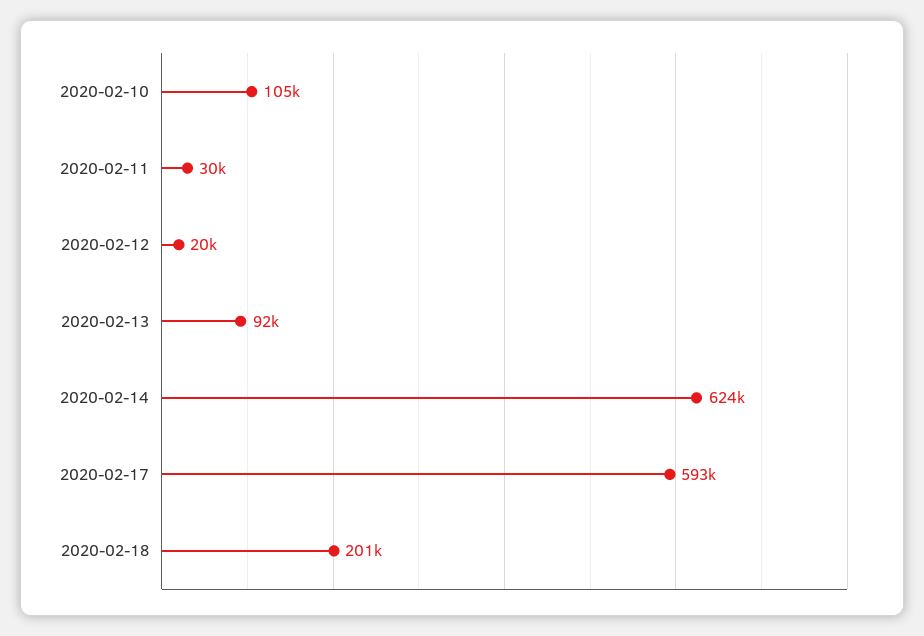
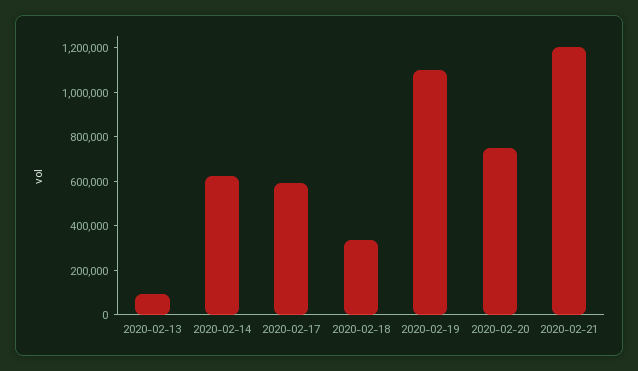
2020-02-10: 105000 -> none
2020-02-11: 30000 -> none
2020-02-12: 20000 -> none
2020-02-18: 201000 -> 350000
2020-02-19: none -> 1100000
2020-02-20: none -> 750000
2020-02-21: none -> 1200000

